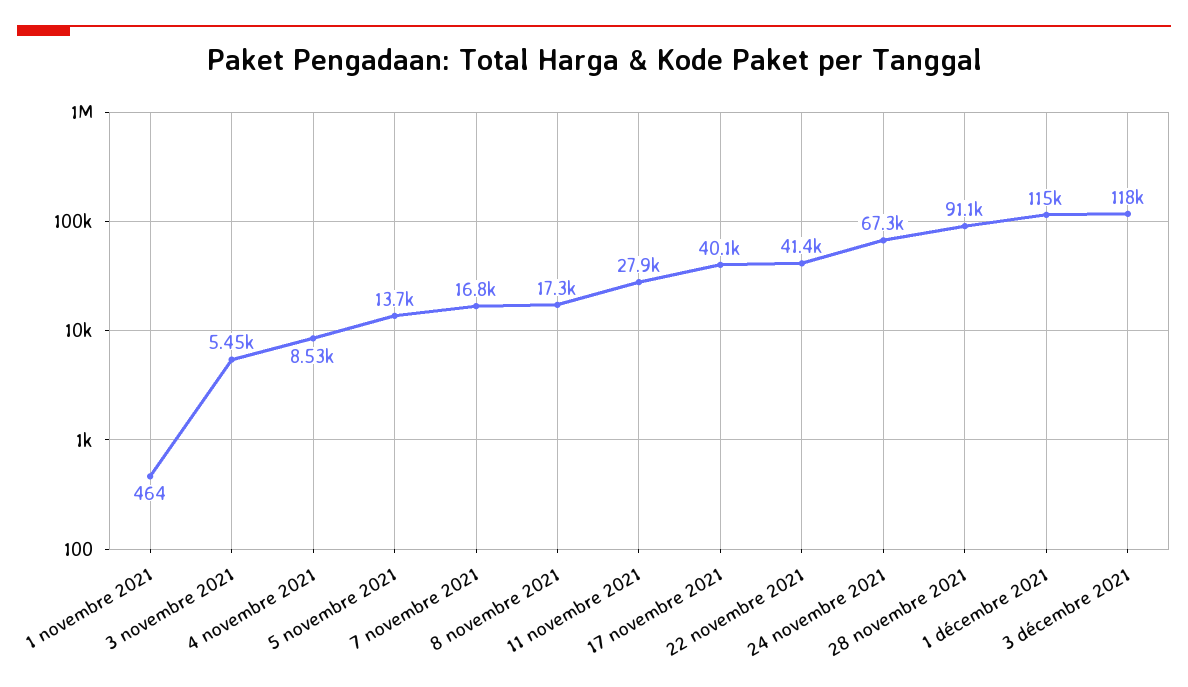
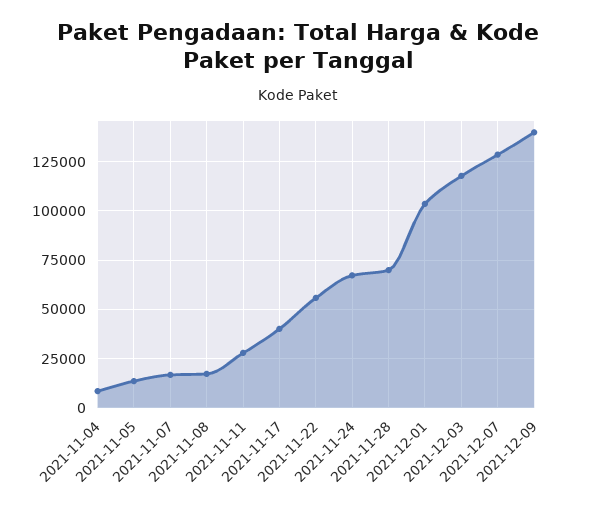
1 novembre 2021: 464 -> none
3 novembre 2021: 5450 -> none
22 novembre 2021: 41400 -> 55000
28 novembre 2021: 91100 -> 70000
1 décembre 2021: 115000 -> 105000
2021-12-07: none -> 130000
2021-12-09: none -> 140000

